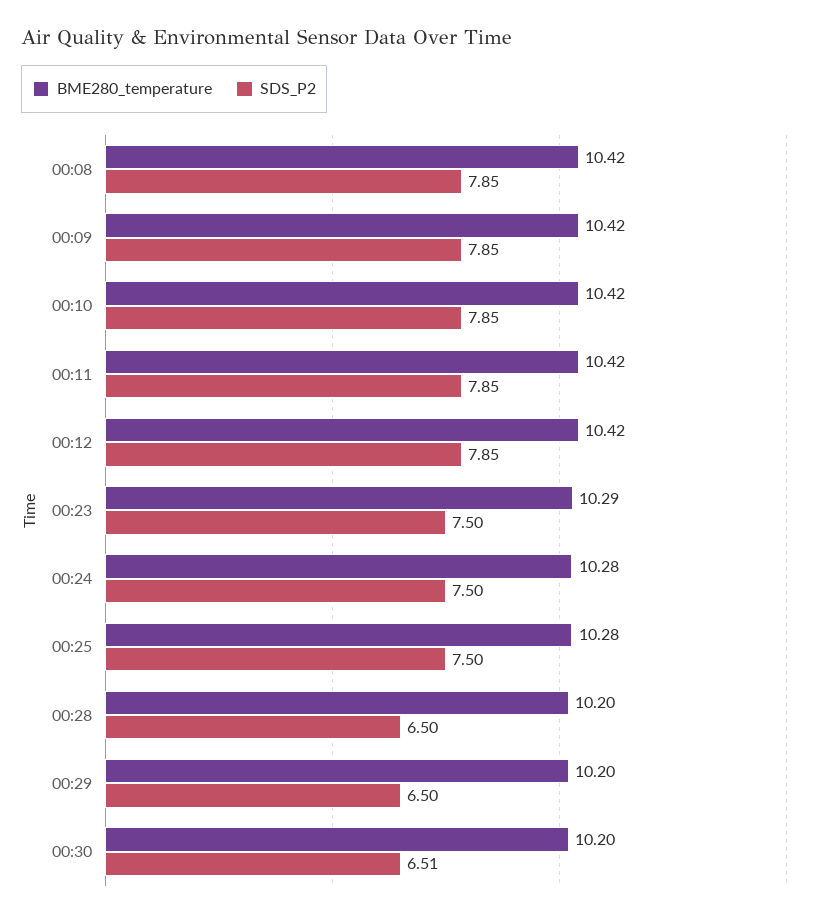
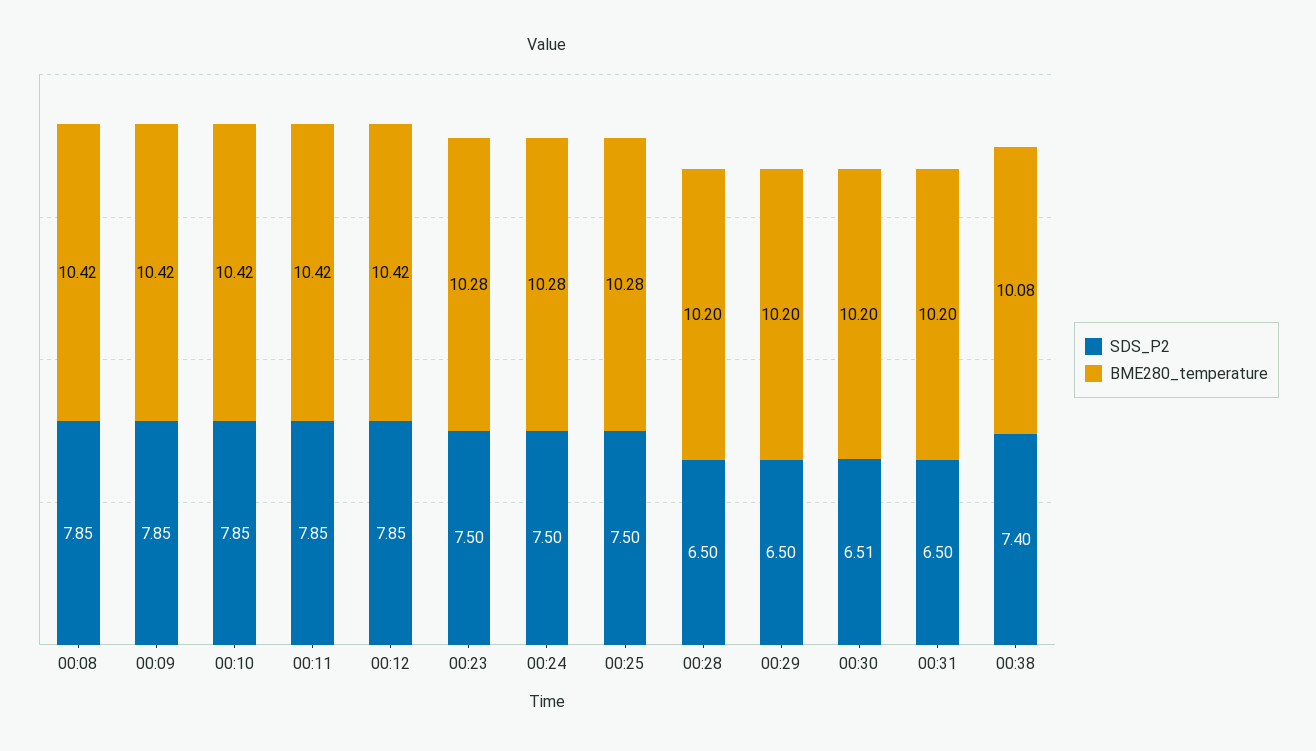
BME280_temperature, 00:23: 10.29 -> 10.28
SDS_P2, 00:31: none -> 6.5
BME280_temperature, 00:31: none -> 10.2
SDS_P2, 00:38: none -> 7.4
BME280_temperature, 00:38: none -> 10.08

